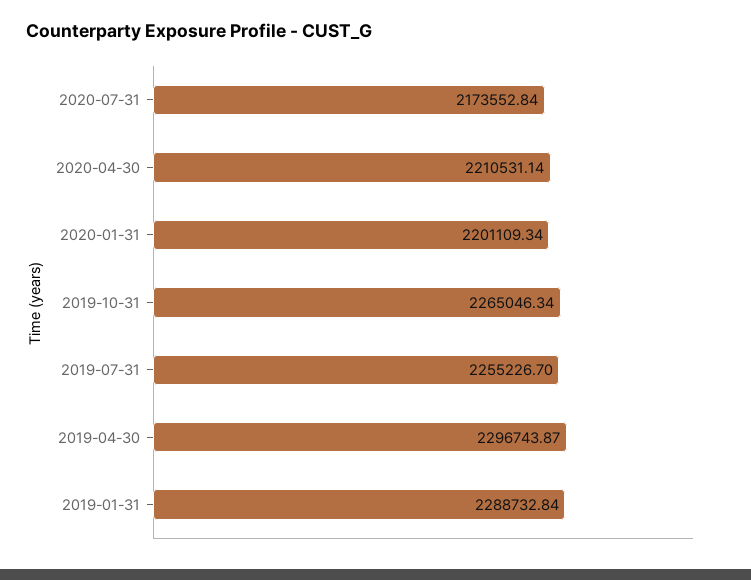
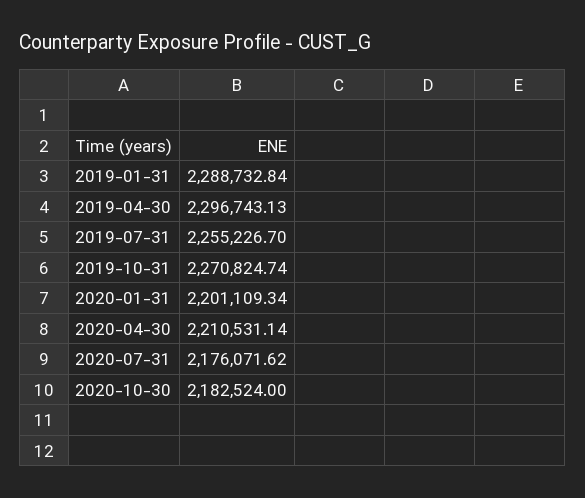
2020-07-31: 2173552.84 -> 2176071.62
2019-10-31: 2265046.34 -> 2270824.74
2019-04-30: 2296743.87 -> 2296743.13
2020-10-30: none -> 2182524

